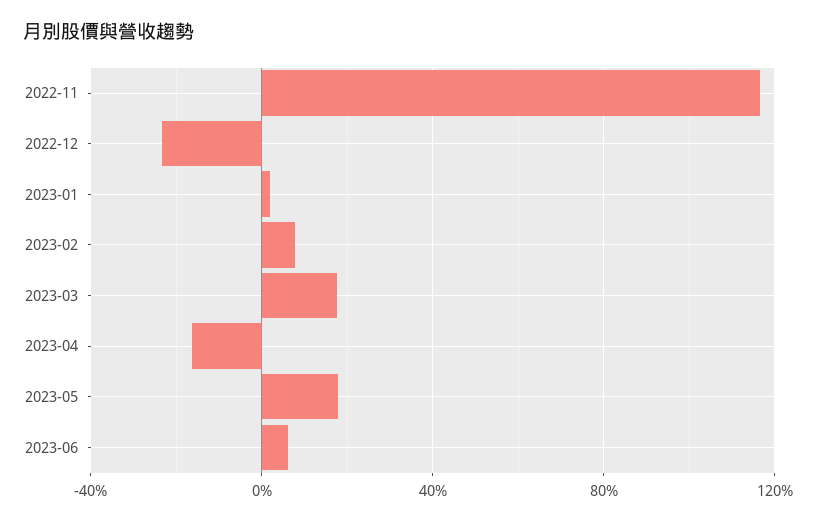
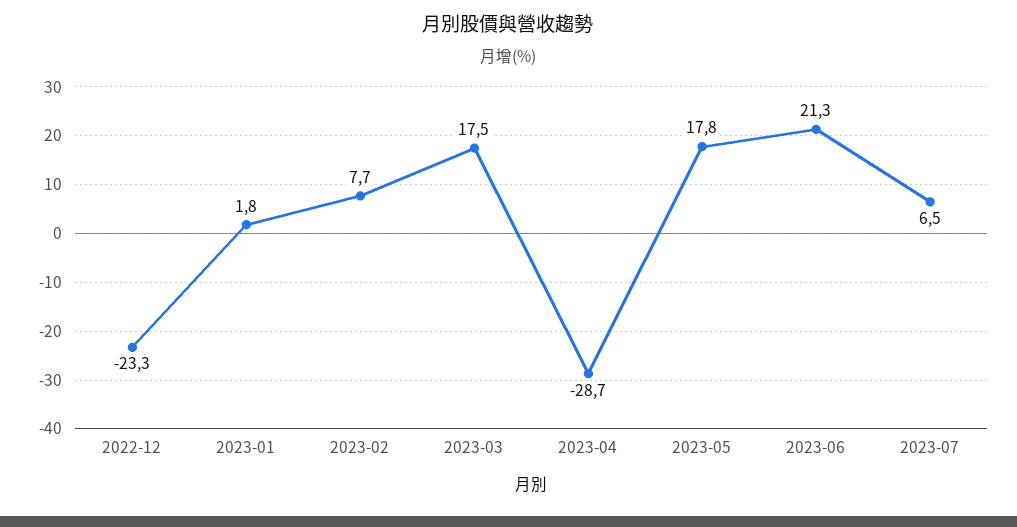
2022-11: 115 -> none
2023-04: -15 -> -28.7
2023-06: 5 -> 21.3
2023-07: none -> 6.5

